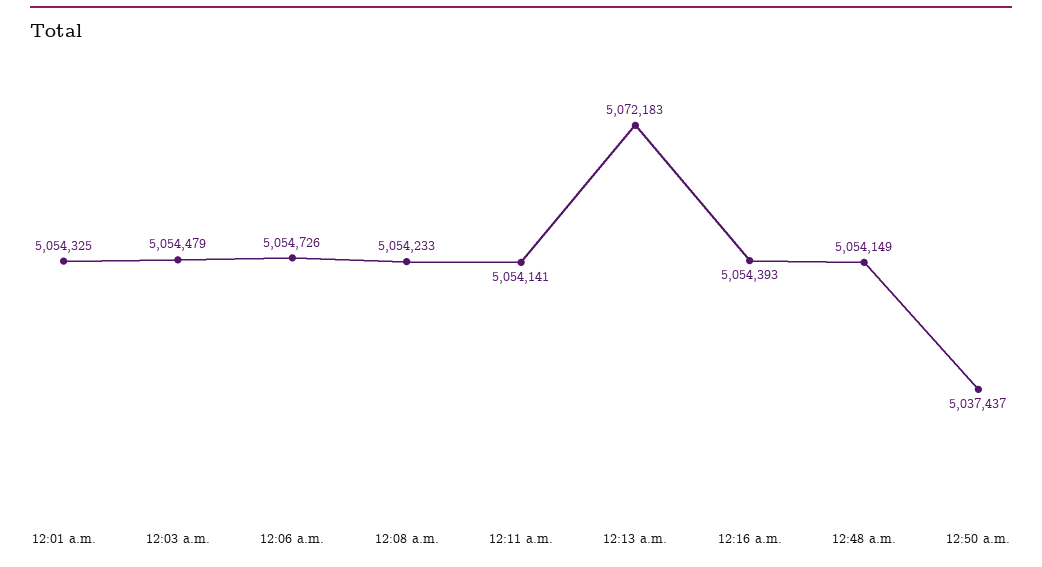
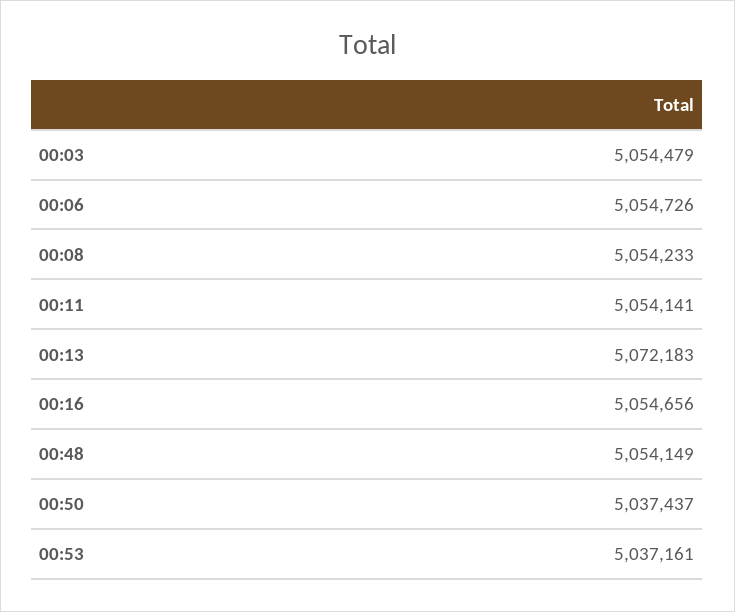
12:01 a.m.: 5054325 -> none
12:16 a.m.: 5054393 -> 5054656
00:53: none -> 5037161

